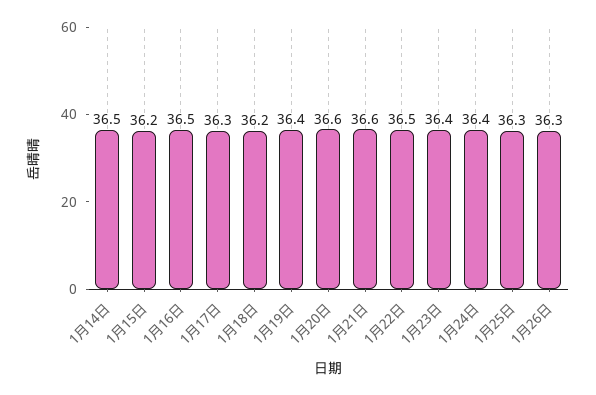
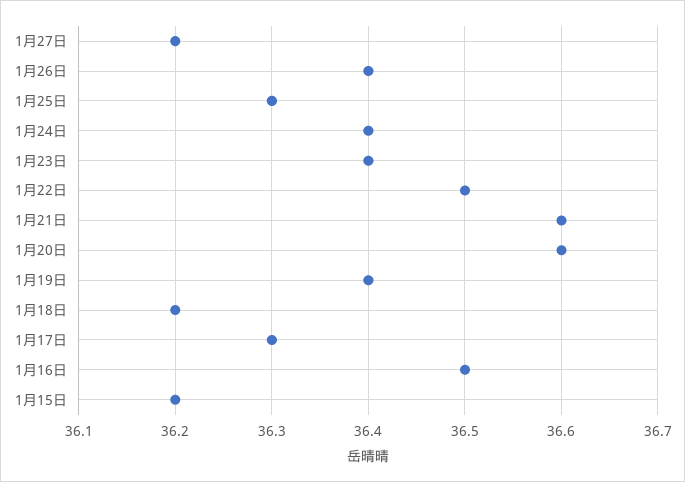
1月14日: 36.5 -> none
1月26日: 36.3 -> 36.4
1月27日: none -> 36.2

